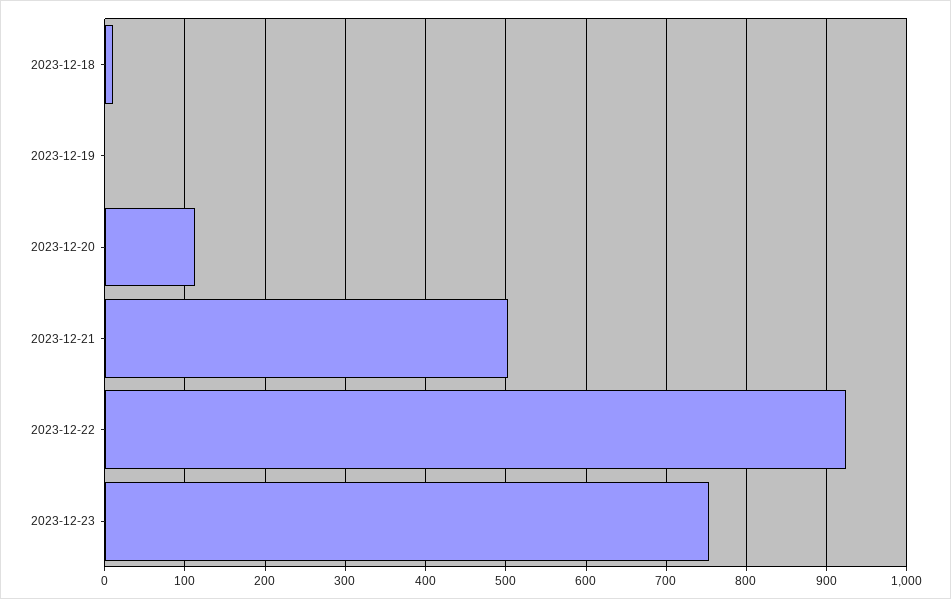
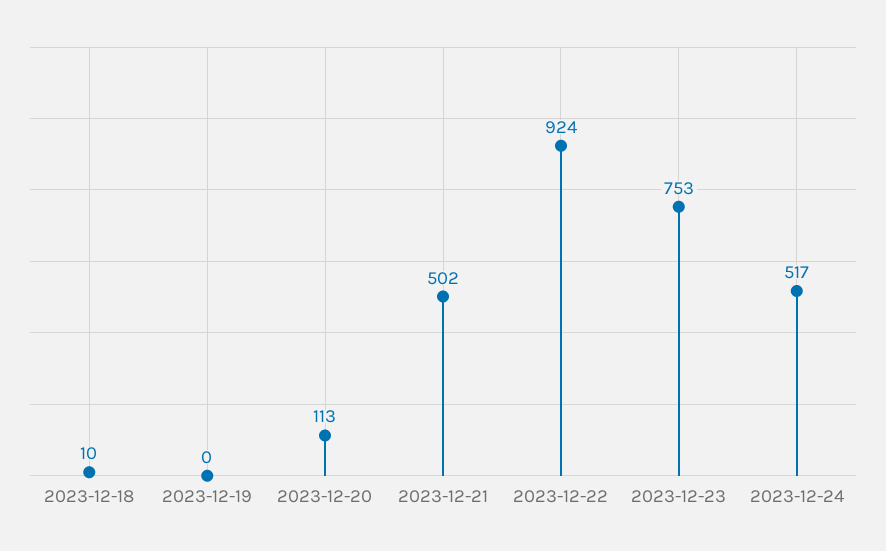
2023-12-24: none -> 517

